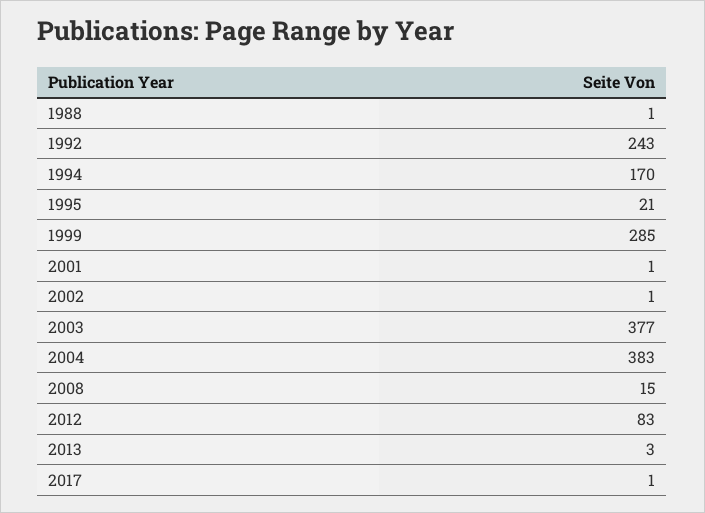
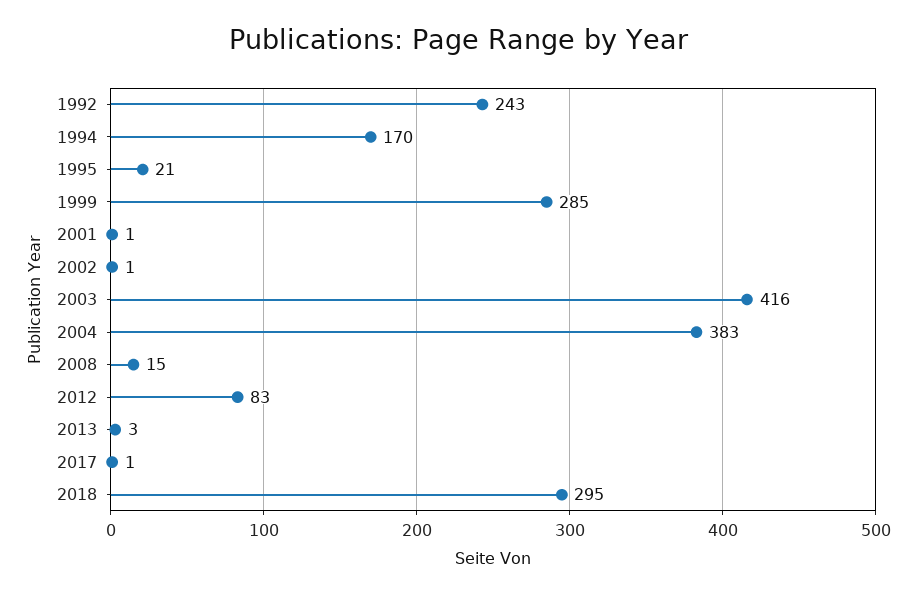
1988: 1 -> none
2003: 377 -> 416
2018: none -> 295

